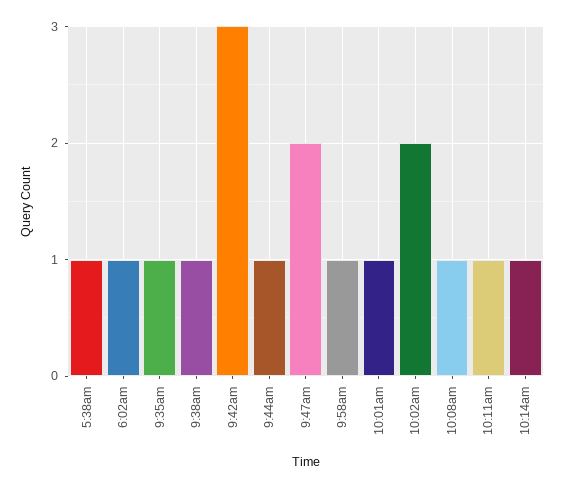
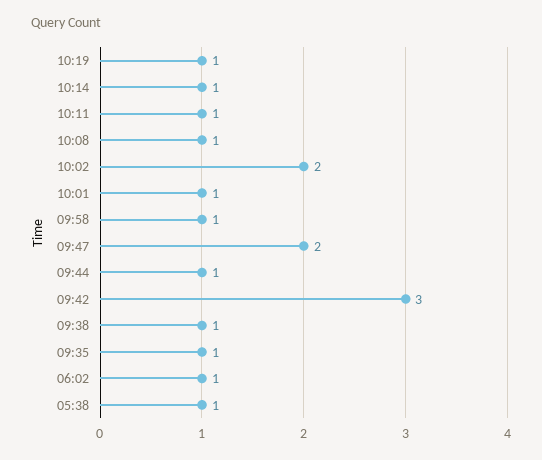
10:19: none -> 1

